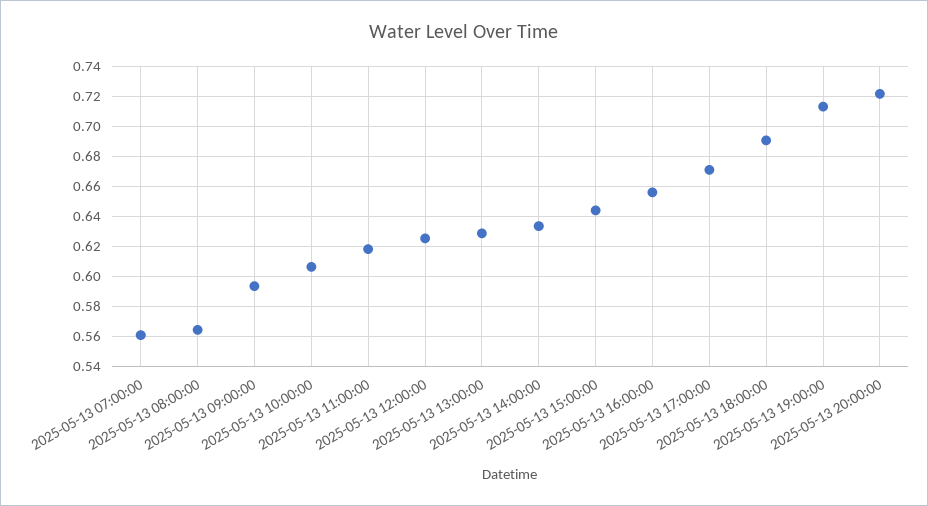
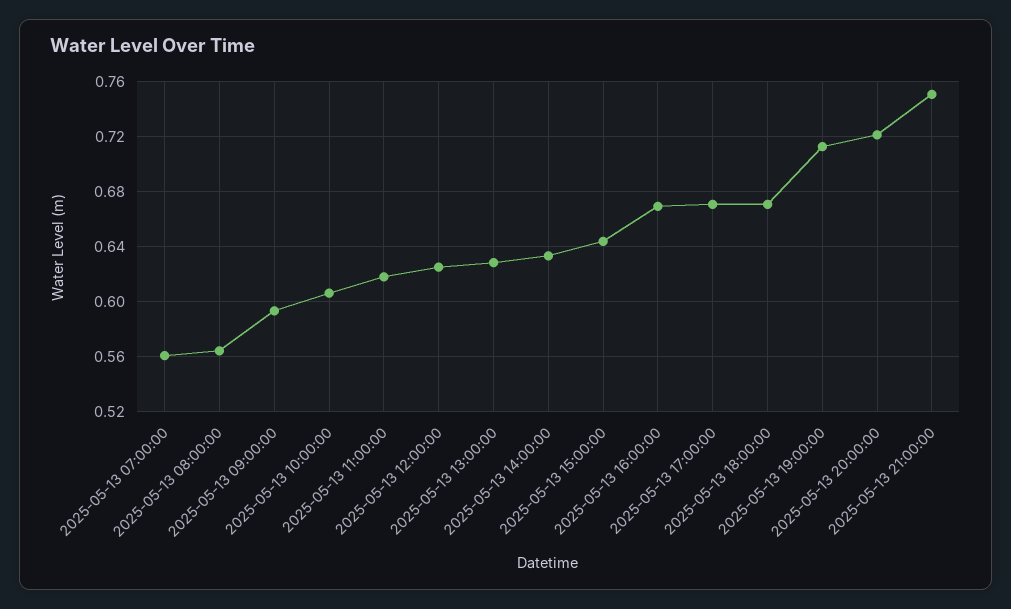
2025-05-13 16:00:00: 0.655 -> 0.67
2025-05-13 18:00:00: 0.69 -> 0.67
2025-05-13 21:00:00: none -> 0.75

